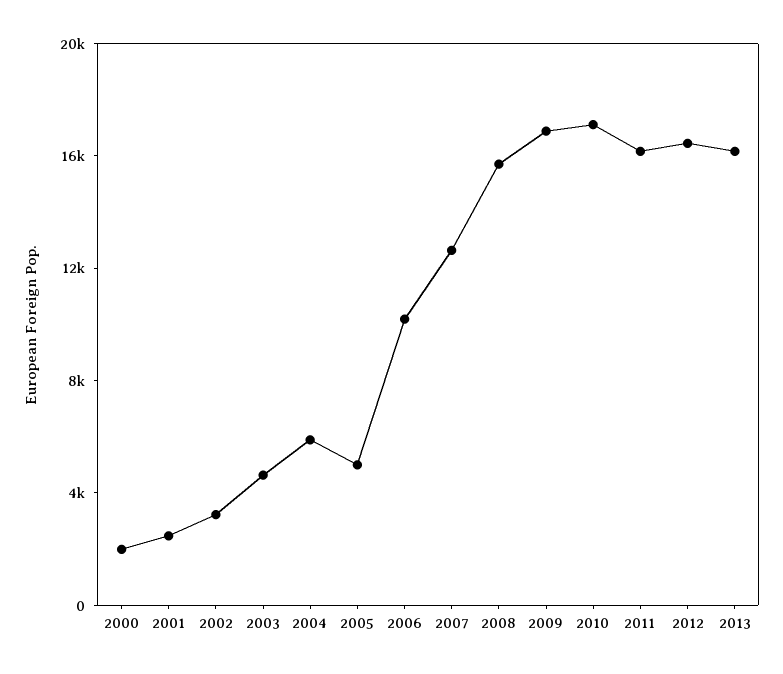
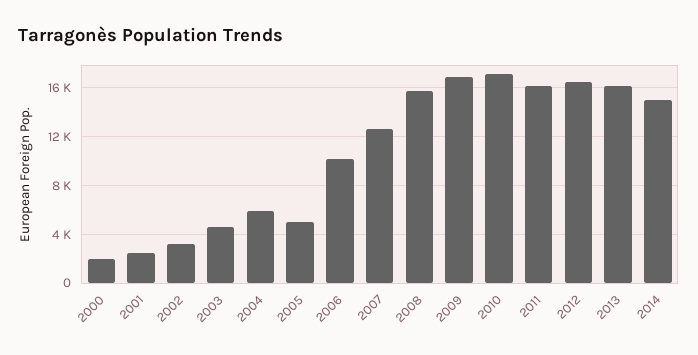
2014: none -> 15000

